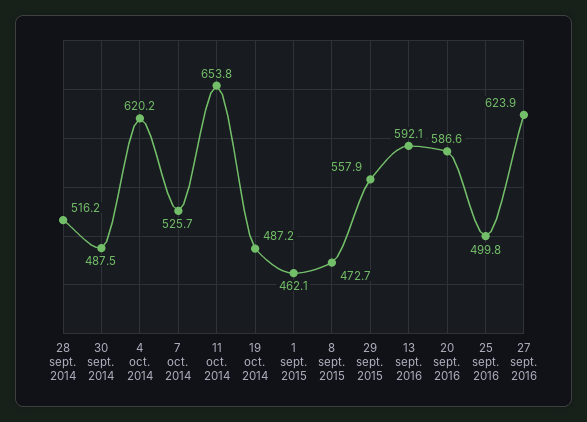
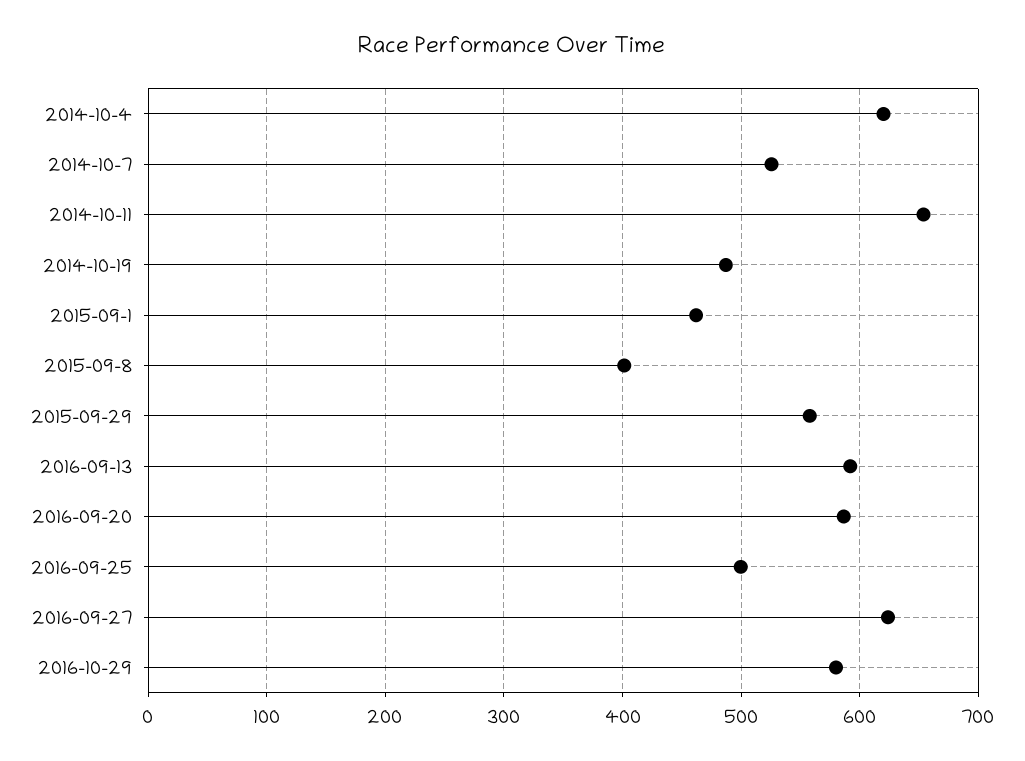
28 sept. 2014: 516.2 -> none
30 sept. 2014: 487.5 -> none
8 sept. 2015: 472.7 -> 400
2016-10-29: none -> 580

